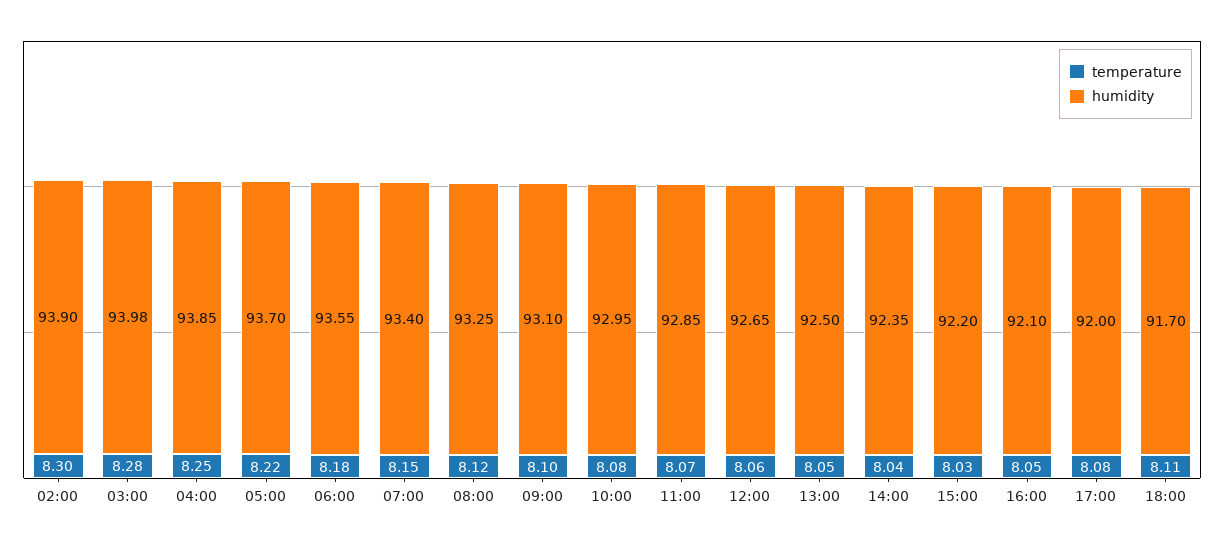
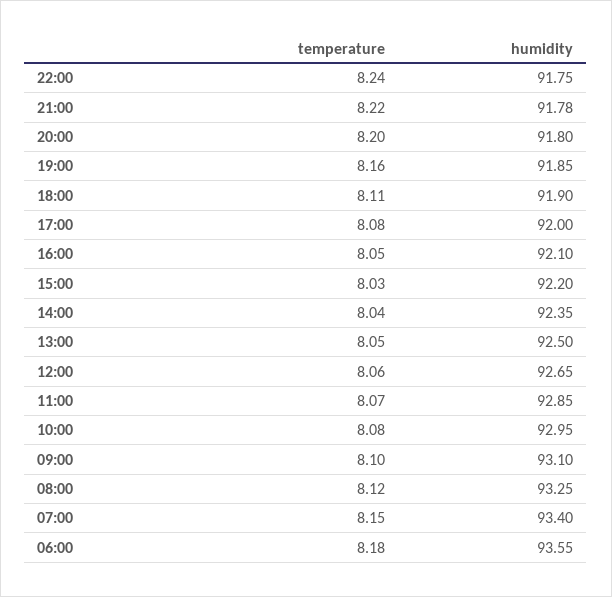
temperature, 02:00: 8.3 -> none
humidity, 02:00: 93.9 -> none
temperature, 03:00: 8.28 -> none
humidity, 03:00: 93.98 -> none
temperature, 04:00: 8.25 -> none
humidity, 04:00: 93.85 -> none
temperature, 05:00: 8.22 -> none
humidity, 05:00: 93.7 -> none
humidity, 18:00: 91.7 -> 91.9
temperature, 22:00: none -> 8.24
humidity, 22:00: none -> 91.75
temperature, 21:00: none -> 8.22
humidity, 21:00: none -> 91.78
temperature, 20:00: none -> 8.2
humidity, 20:00: none -> 91.8
temperature, 19:00: none -> 8.16
humidity, 19:00: none -> 91.85

